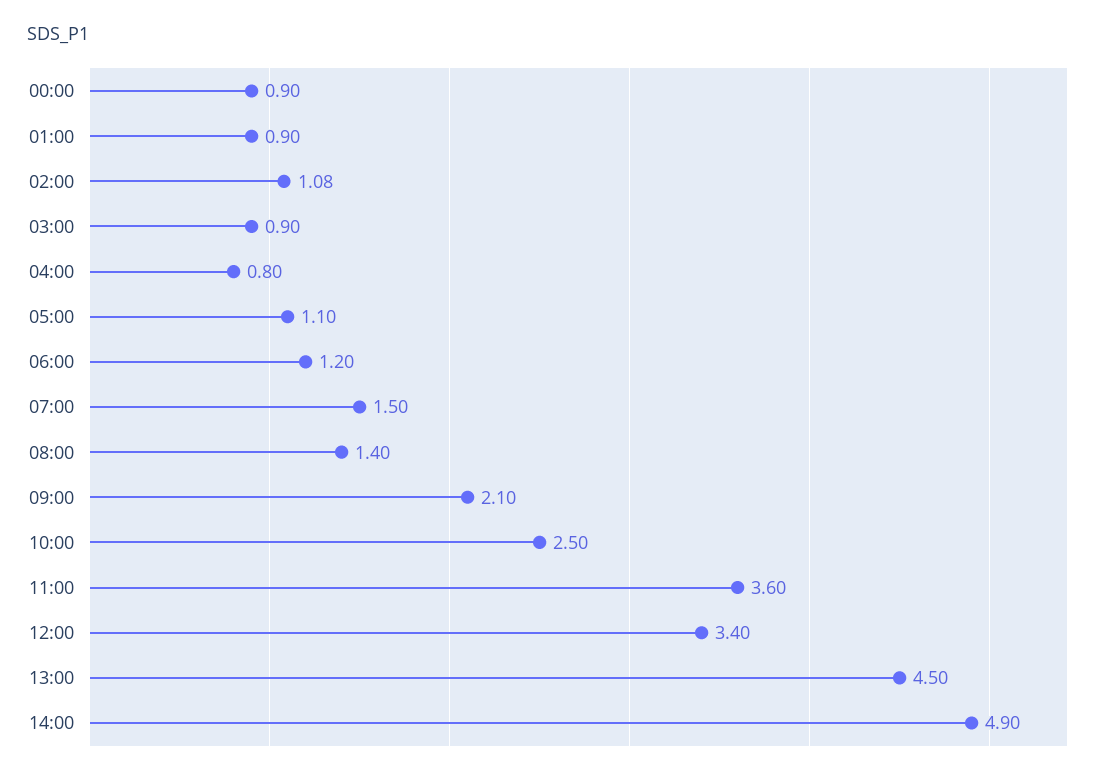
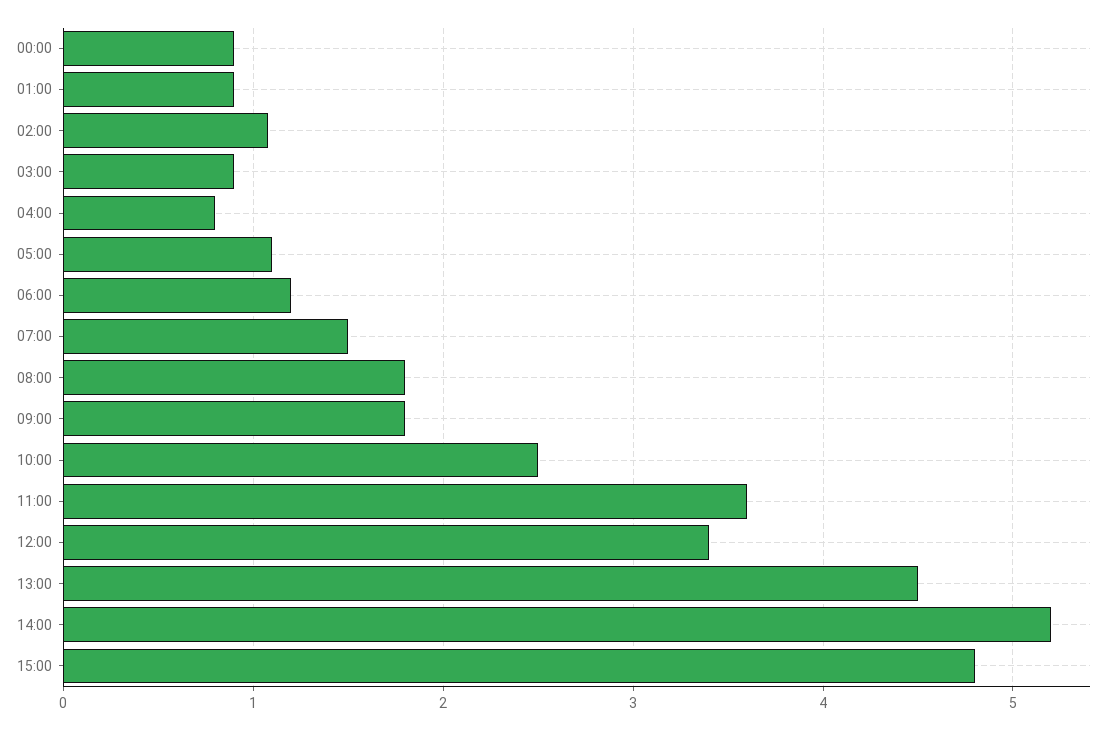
08:00: 1.4 -> 1.8
09:00: 2.1 -> 1.8
14:00: 4.9 -> 5.2
15:00: none -> 4.8

